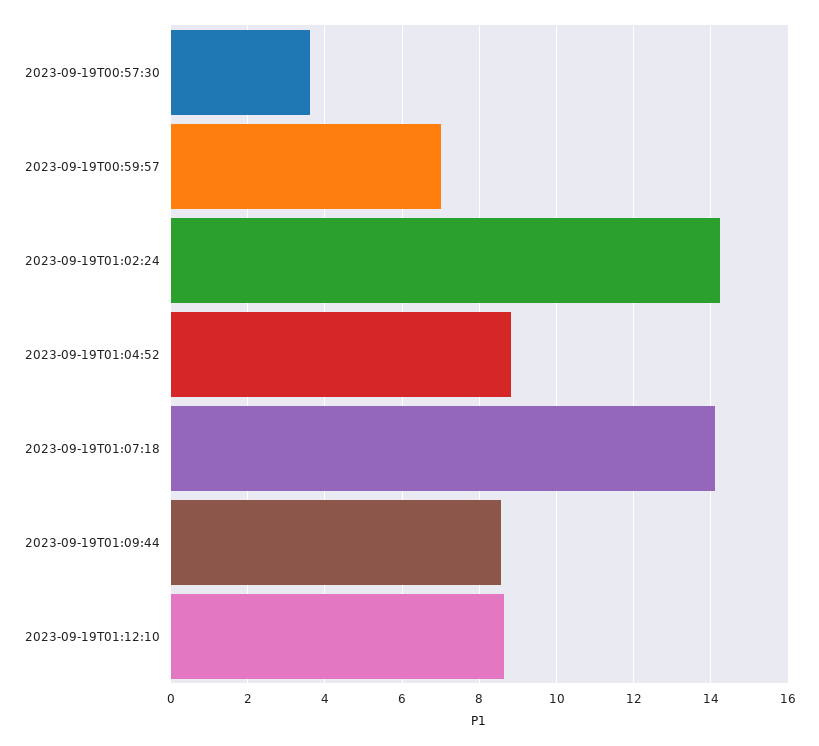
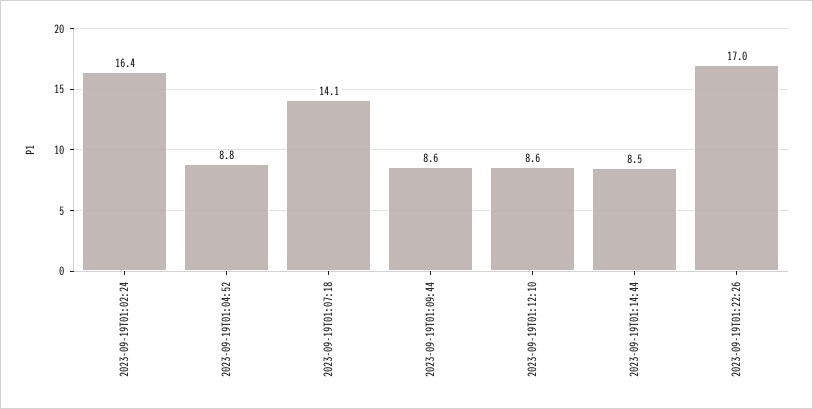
2023-09-19T00:57:30: 3.6 -> none
2023-09-19T00:59:57: 7 -> none
2023-09-19T01:02:24: 14.2 -> 16.4
2023-09-19T01:14:44: none -> 8.5
2023-09-19T01:22:26: none -> 17

